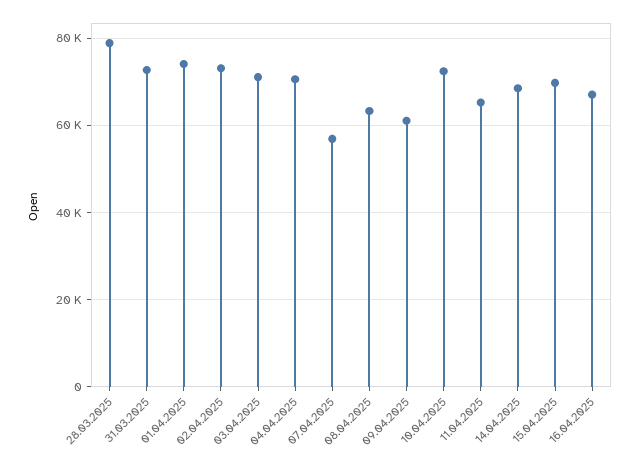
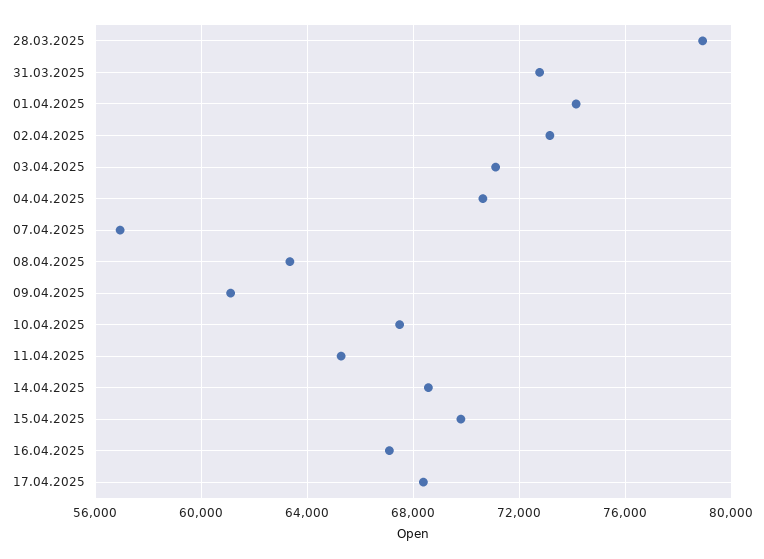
10.04.2025: 72000 -> 67500
17.04.2025: none -> 68500

